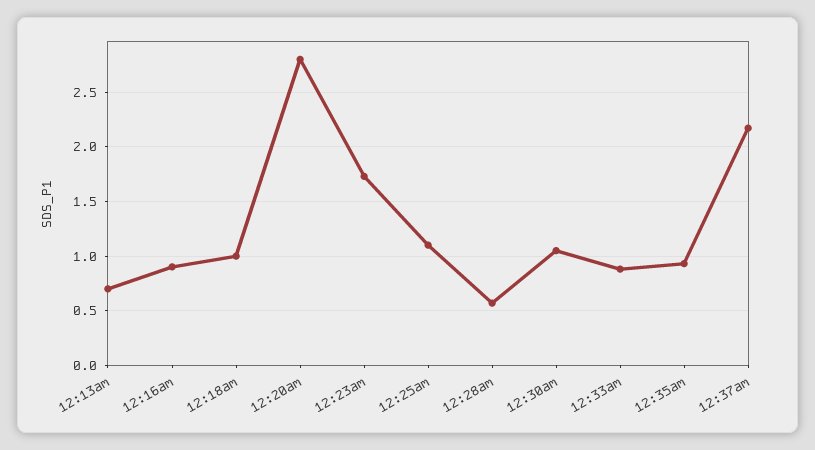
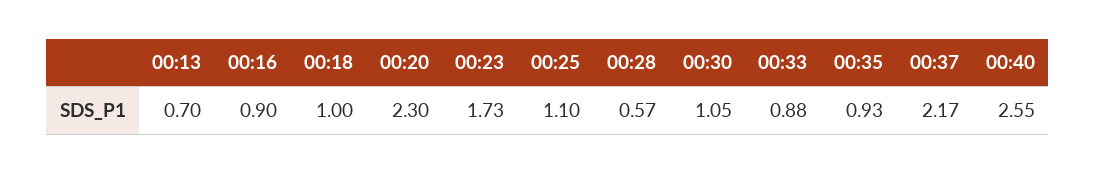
12:20am: 2.8 -> 2.3
00:40: none -> 2.55

